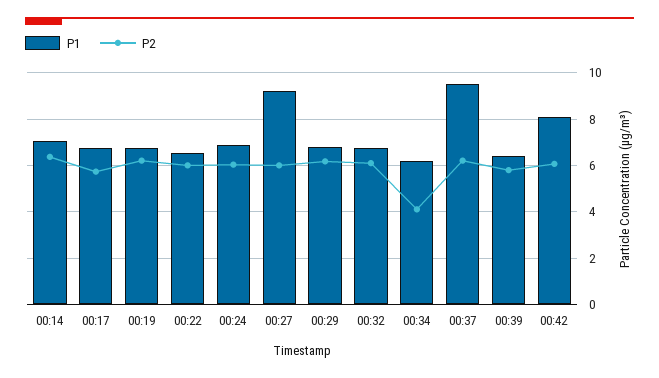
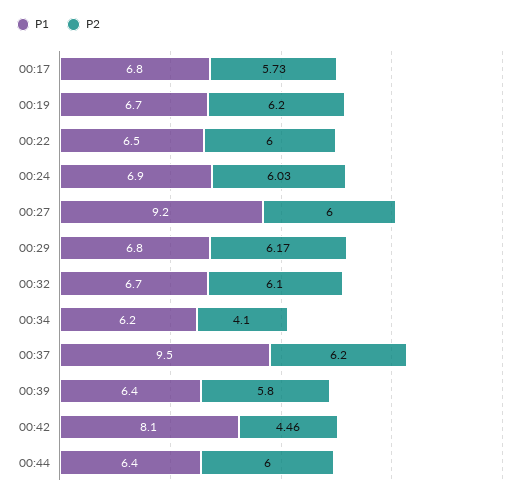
P1, 00:14: 7 -> none
P2, 00:14: 6.5 -> none
P2, 00:42: 6 -> 4.46
P1, 00:44: none -> 6.4
P2, 00:44: none -> 6

